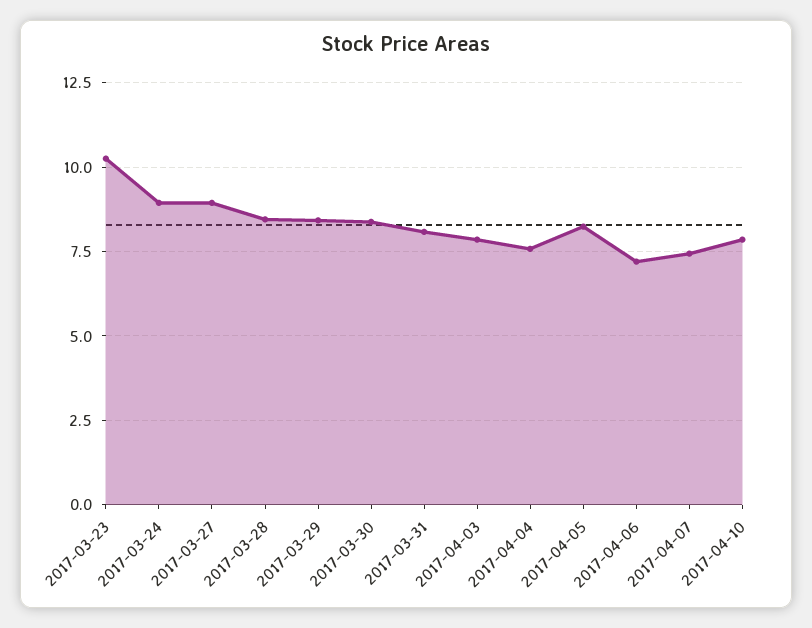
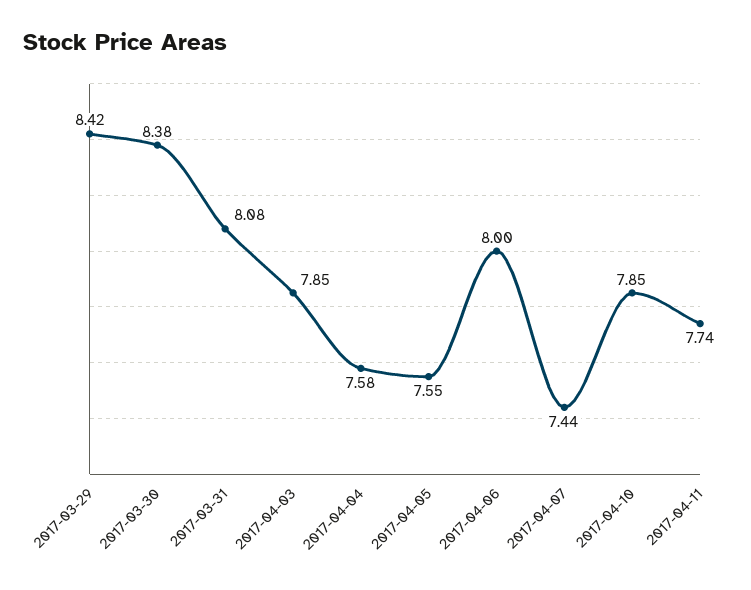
2017-03-23: 10.25 -> none
2017-03-24: 9 -> none
2017-03-27: 9 -> none
2017-03-28: 8.5 -> none
2017-04-05: 8.25 -> 7.55
2017-04-06: 7.25 -> 8
2017-04-11: none -> 7.74

